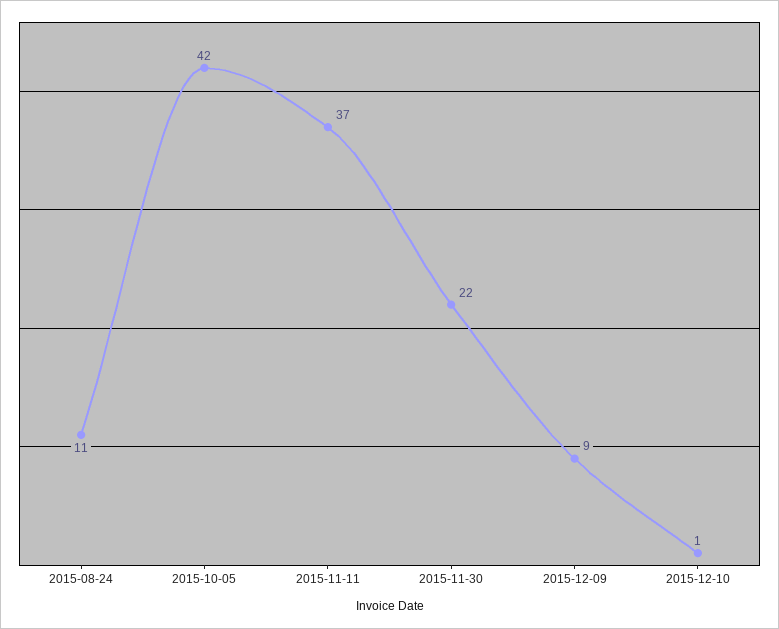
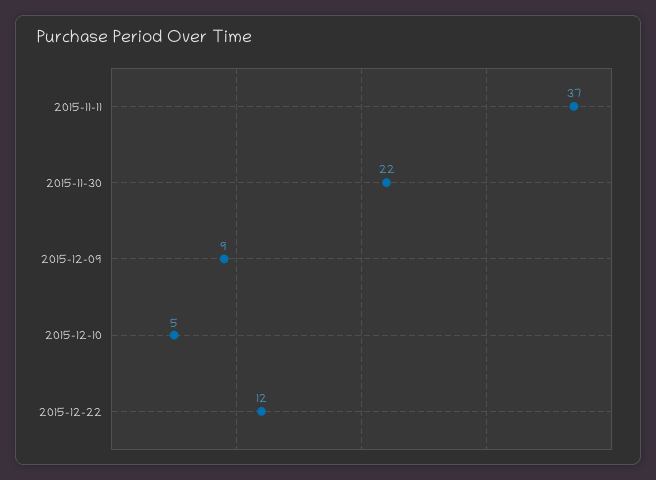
2015-08-24: 11 -> none
2015-10-05: 42 -> none
2015-12-10: 1 -> 5
2015-12-22: none -> 12

